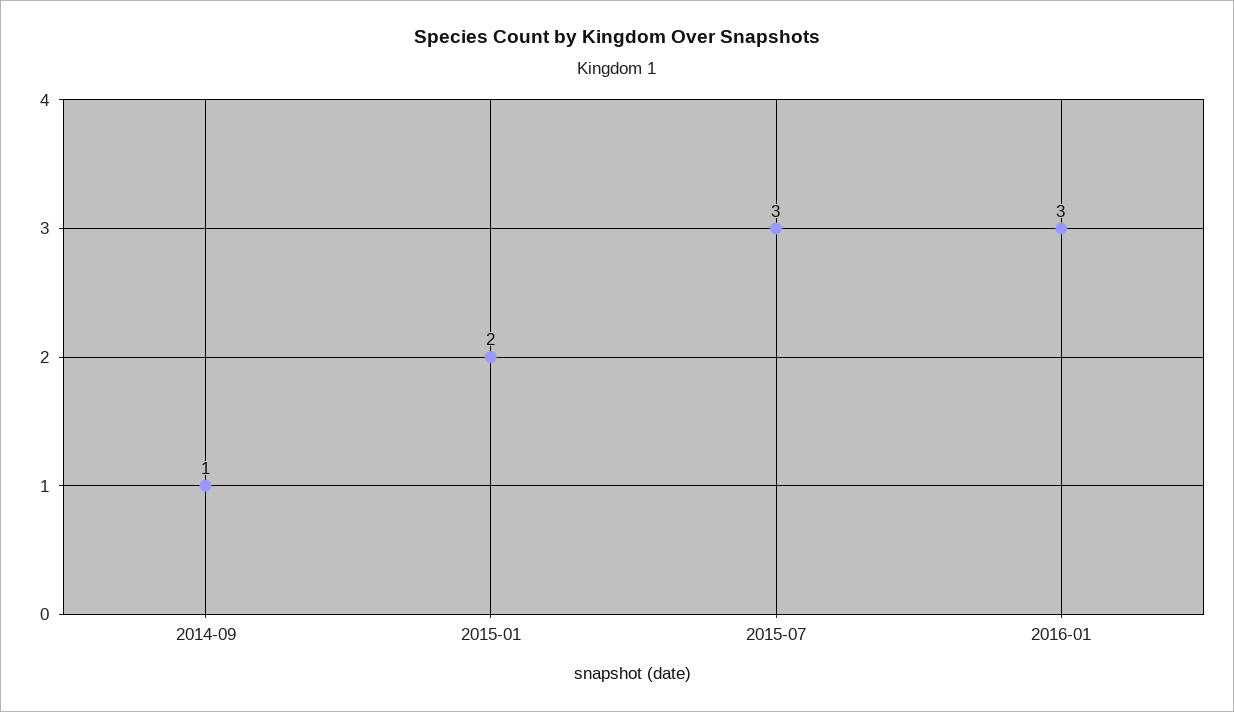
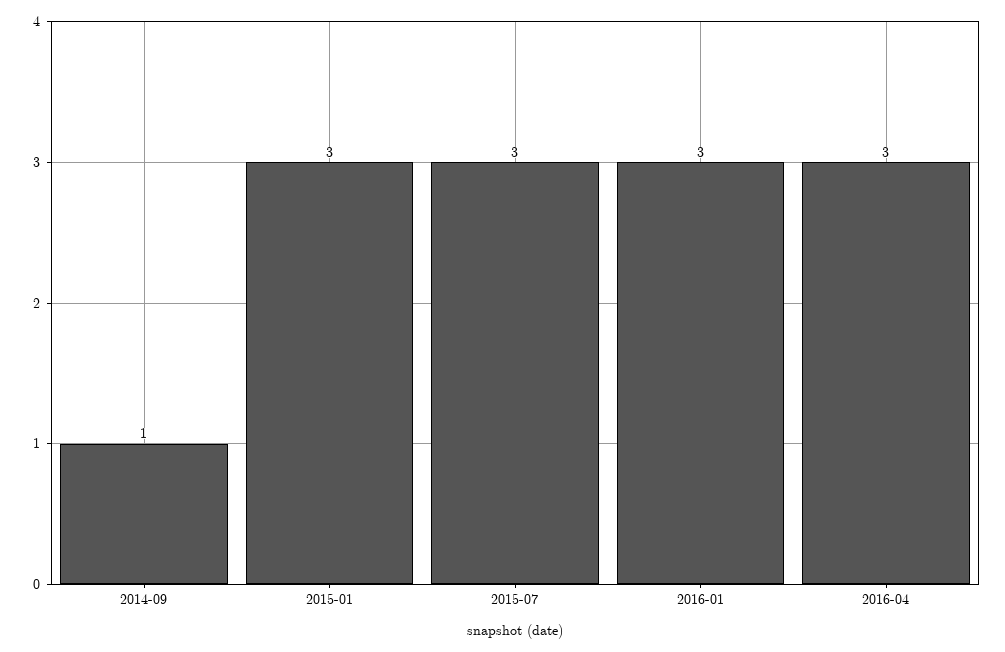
2015-01: 2 -> 3
2016-04: none -> 3

